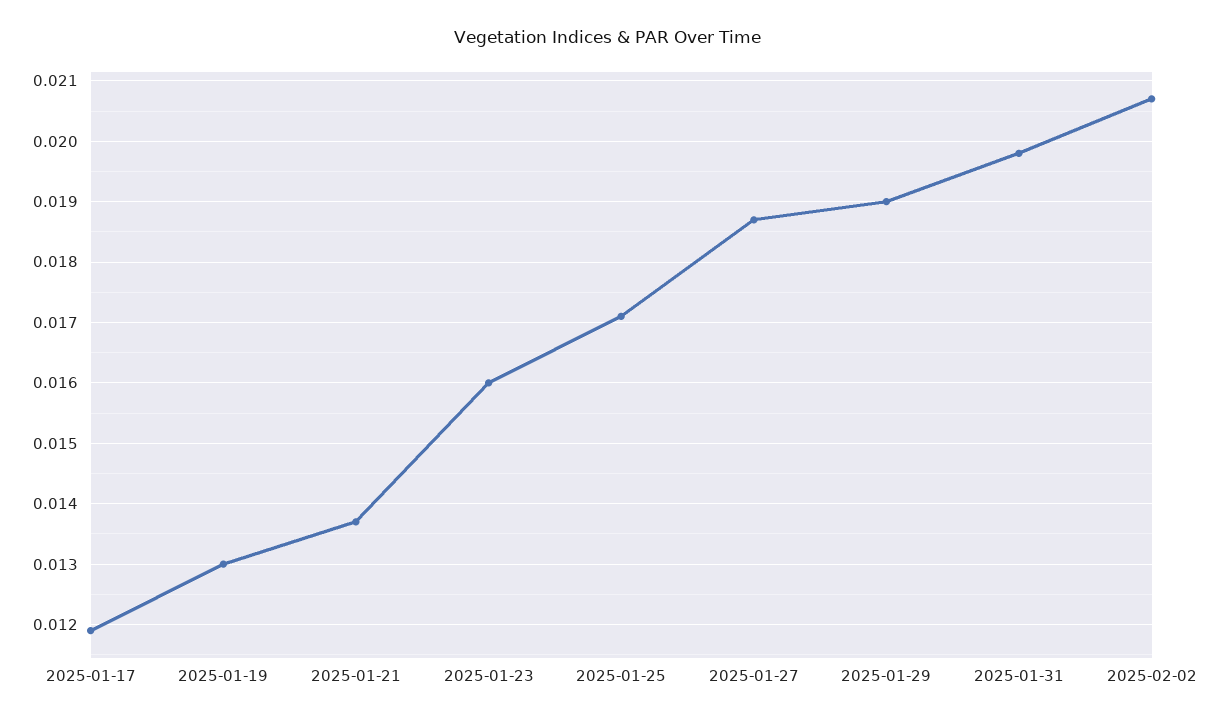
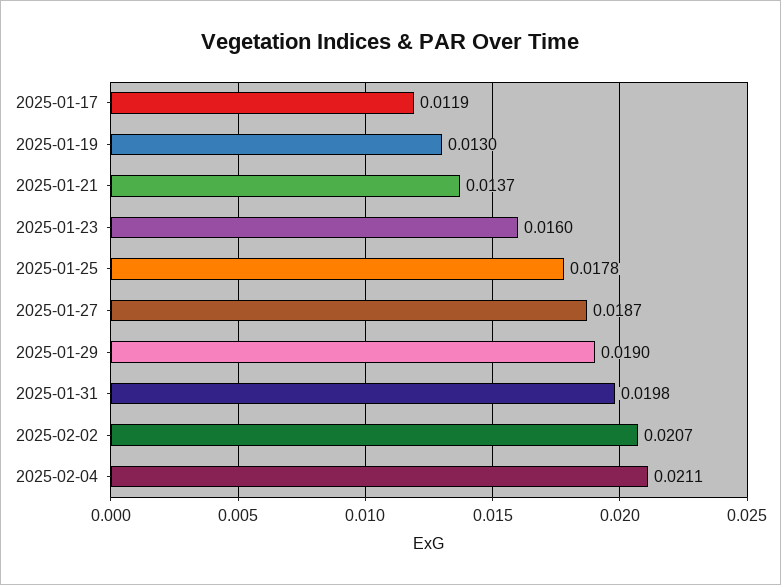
2025-01-25: 0.0171 -> 0.0178
2025-02-04: none -> 0.0211

